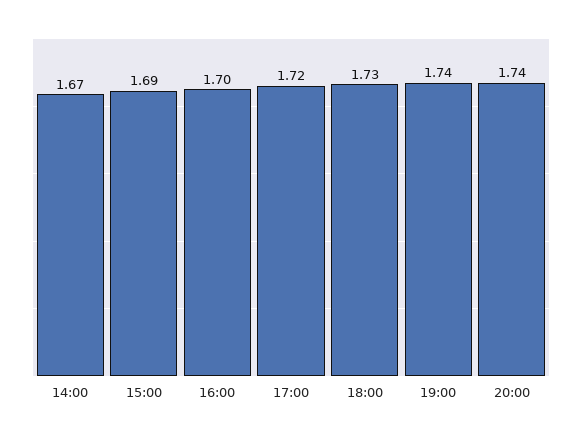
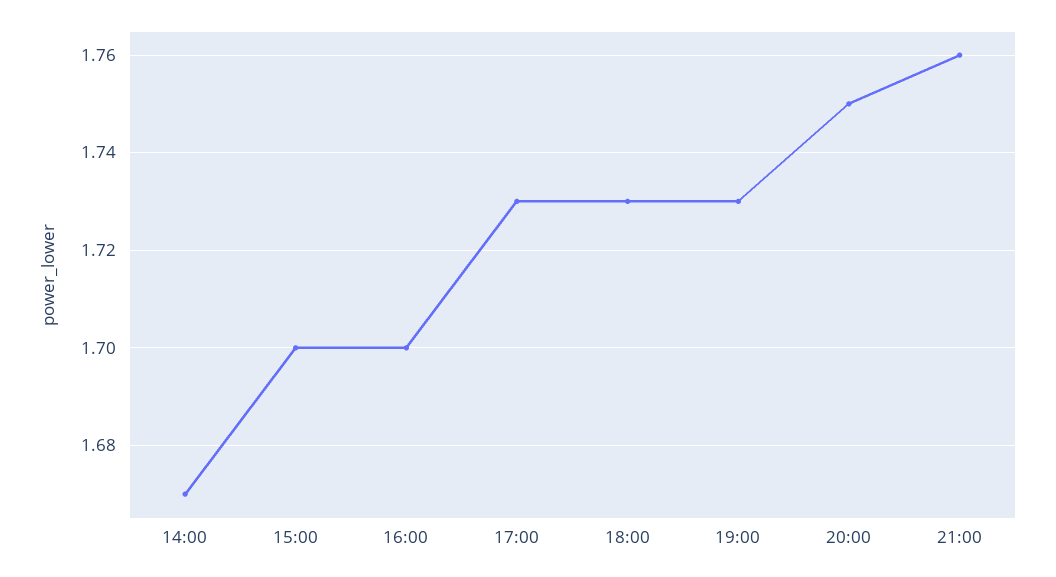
15:00: 1.69 -> 1.7
17:00: 1.72 -> 1.73
19:00: 1.74 -> 1.73
20:00: 1.74 -> 1.75
21:00: none -> 1.76

